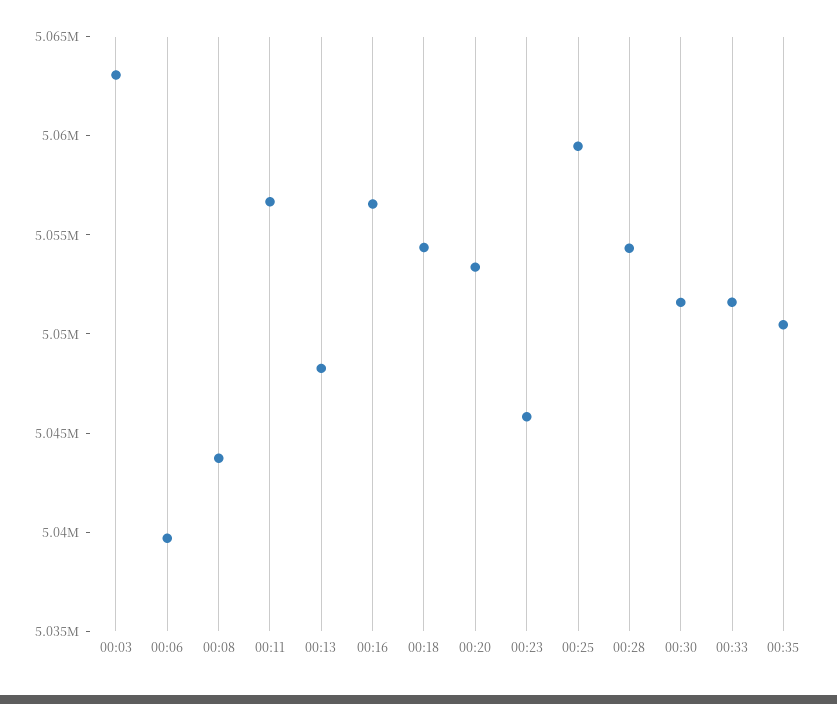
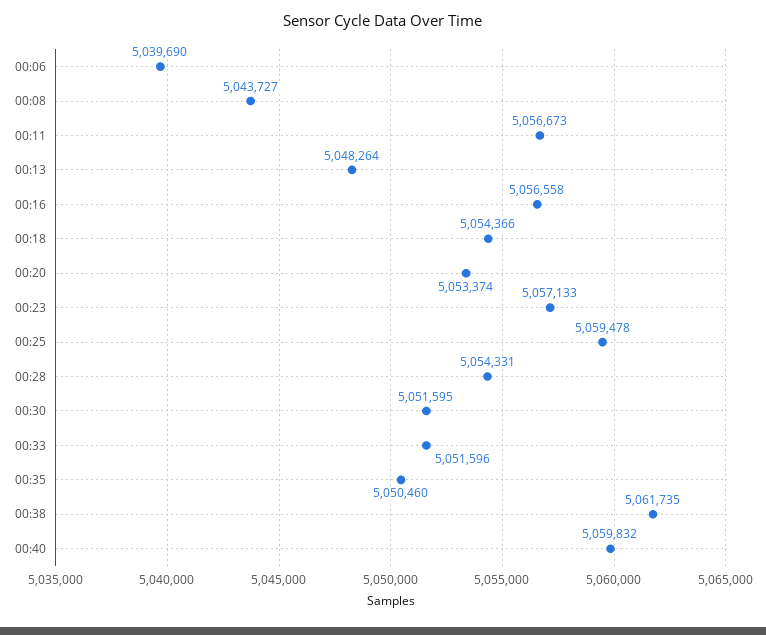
00:03: 5063000 -> none
00:23: 5046000 -> 5057133
00:38: none -> 5061735
00:40: none -> 5059832

